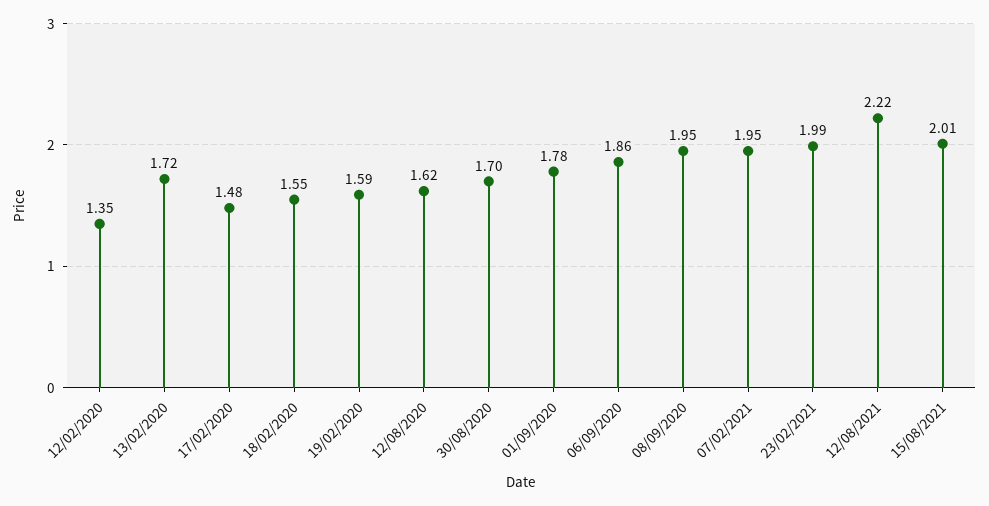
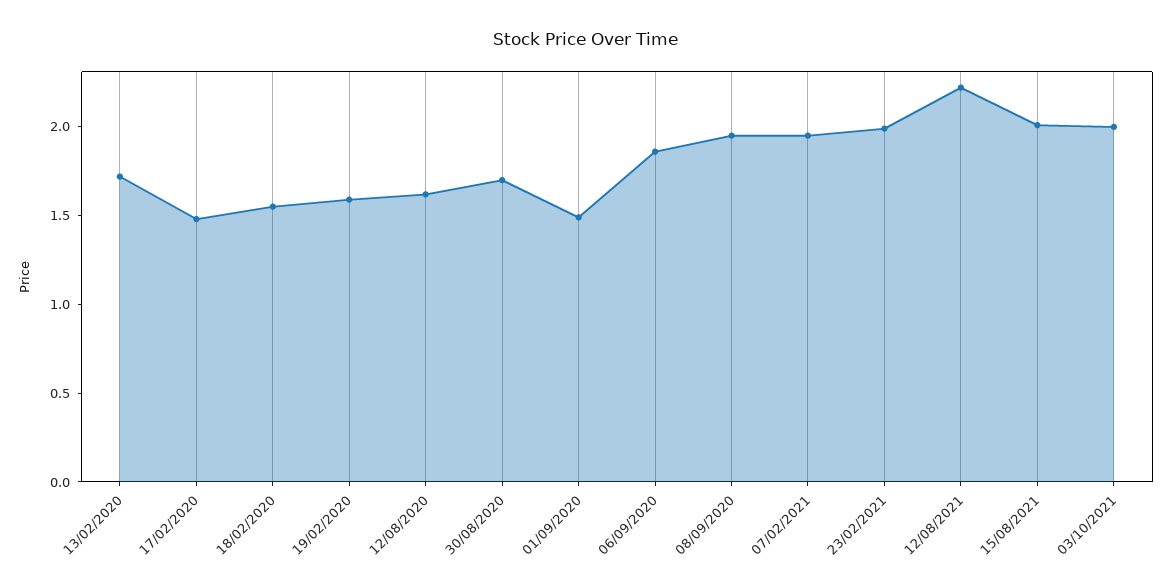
12/02/2020: 1.35 -> none
01/09/2020: 1.78 -> 1.5
03/10/2021: none -> 2

